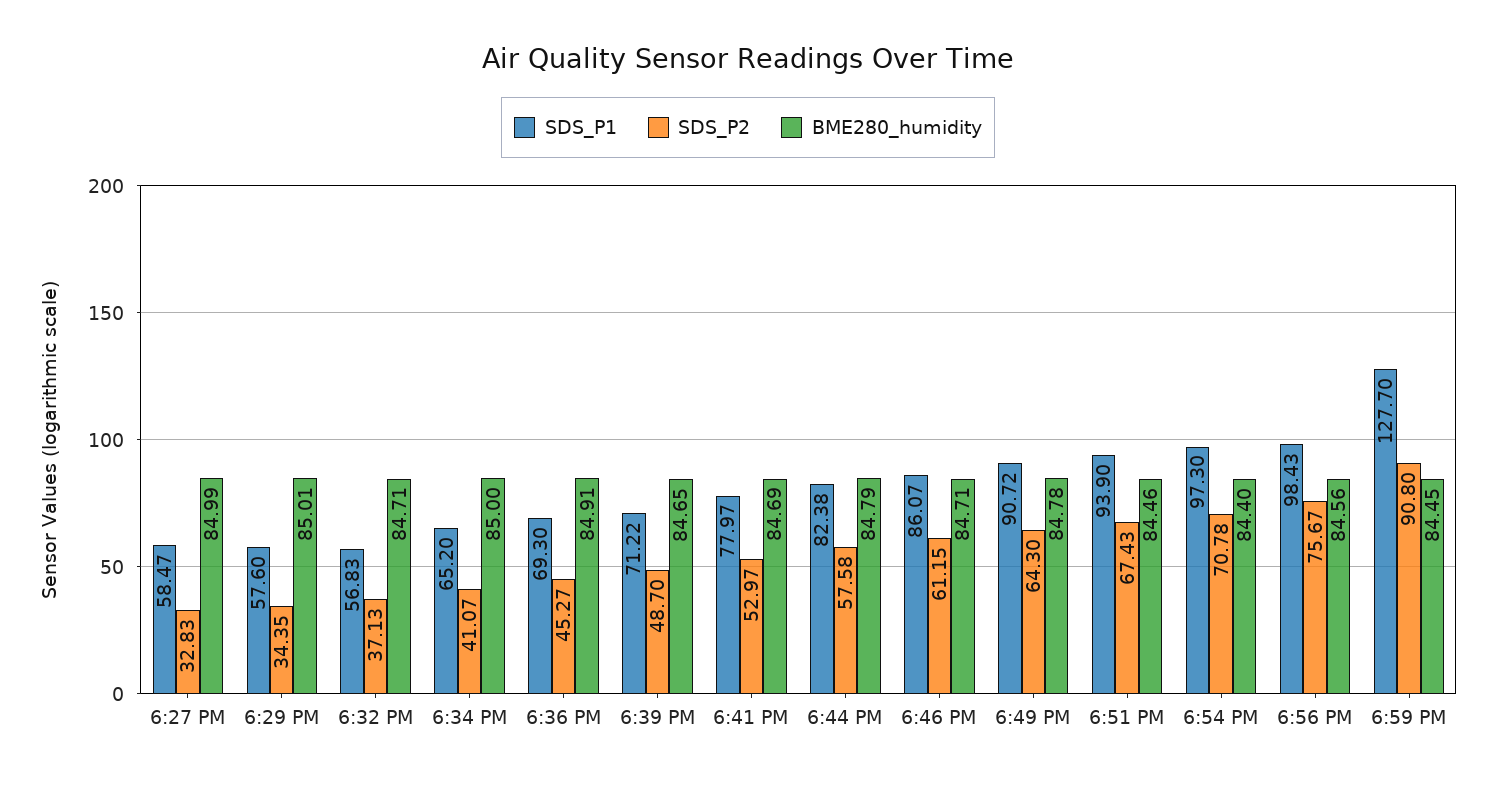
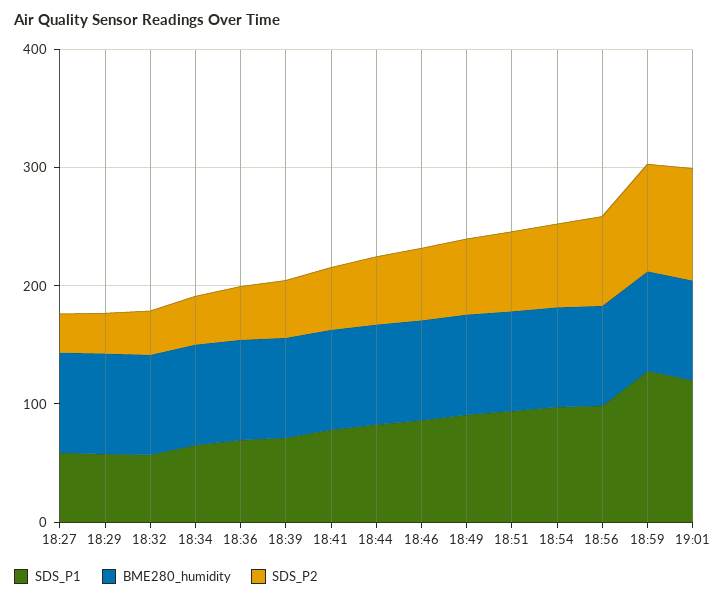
SDS_P1, 19:01: none -> 120
BME280_humidity, 19:01: none -> 80
SDS_P2, 19:01: none -> 100

